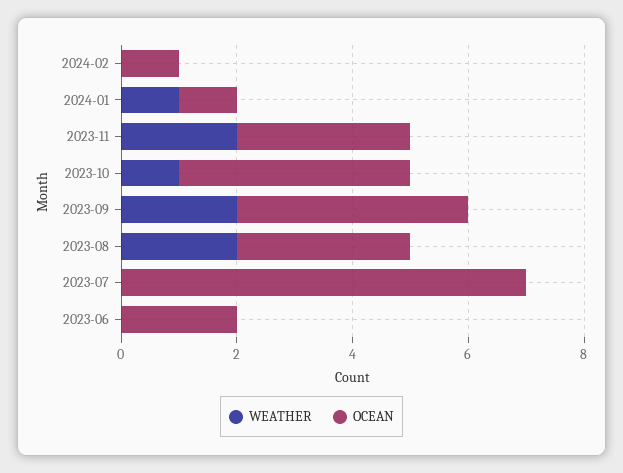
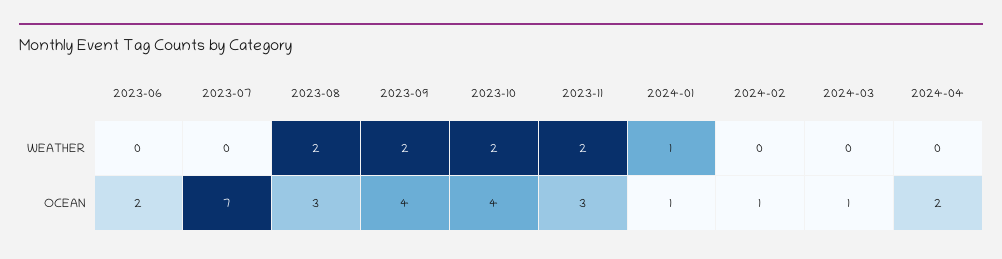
WEATHER, 2023-10: 1 -> 2
WEATHER, 2024-03: none -> 0
WEATHER, 2024-04: none -> 0
OCEAN, 2024-03: none -> 1
OCEAN, 2024-04: none -> 2

